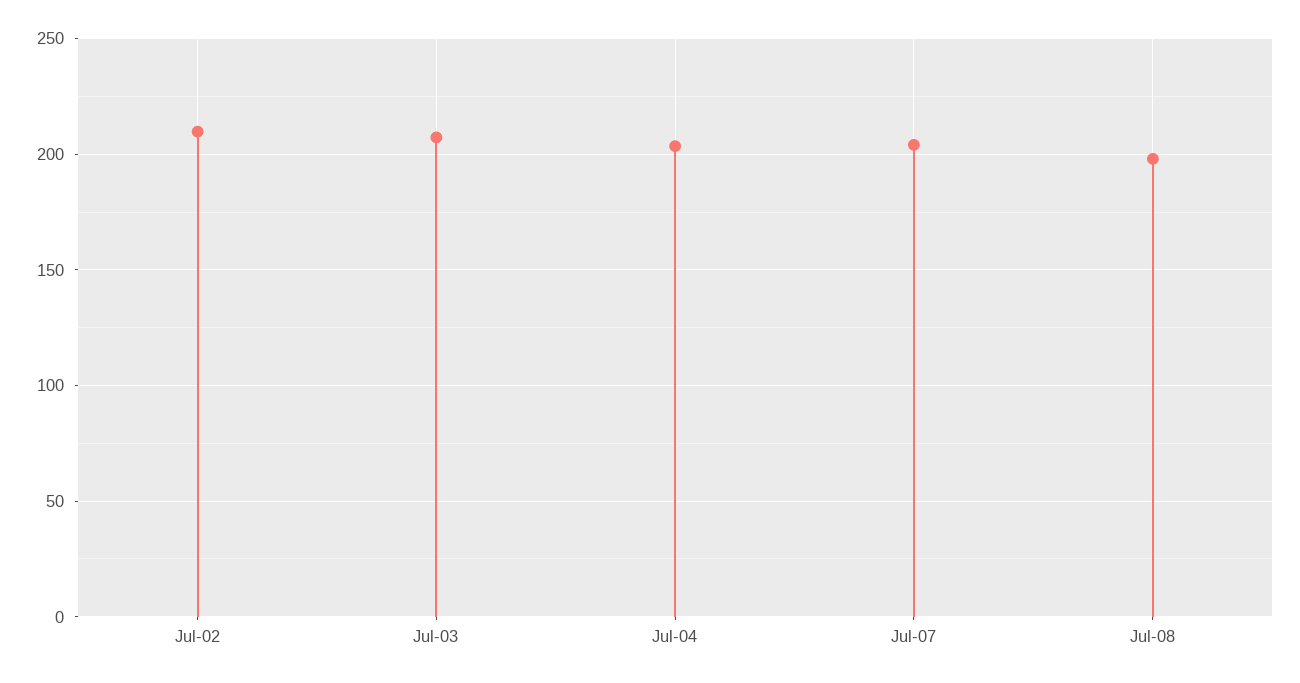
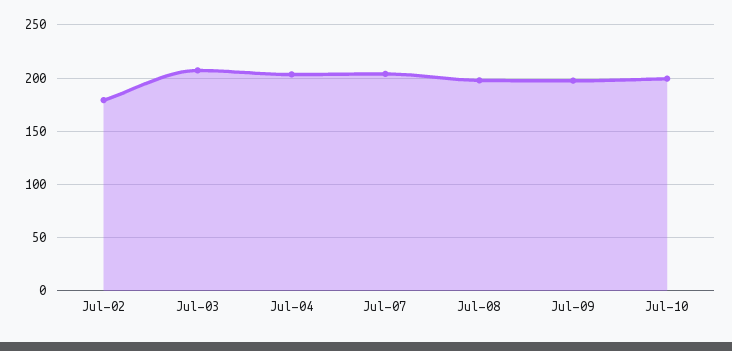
Jul-02: 210 -> 180
Jul-09: none -> 200
Jul-10: none -> 200

